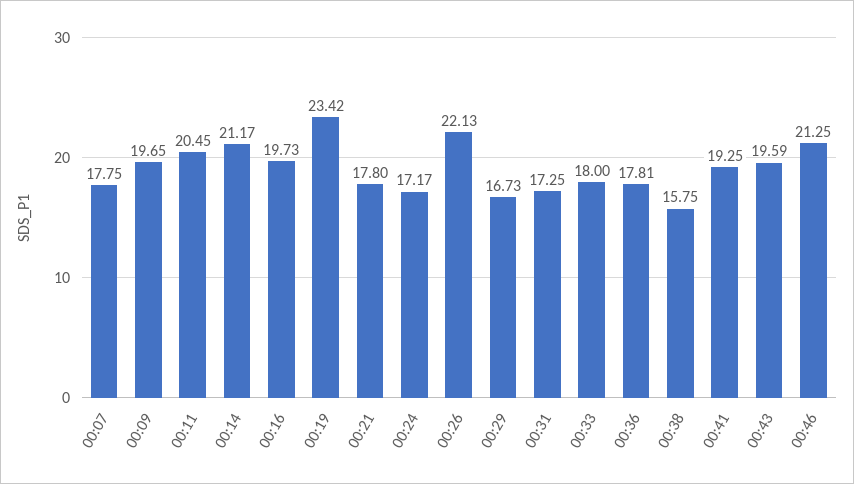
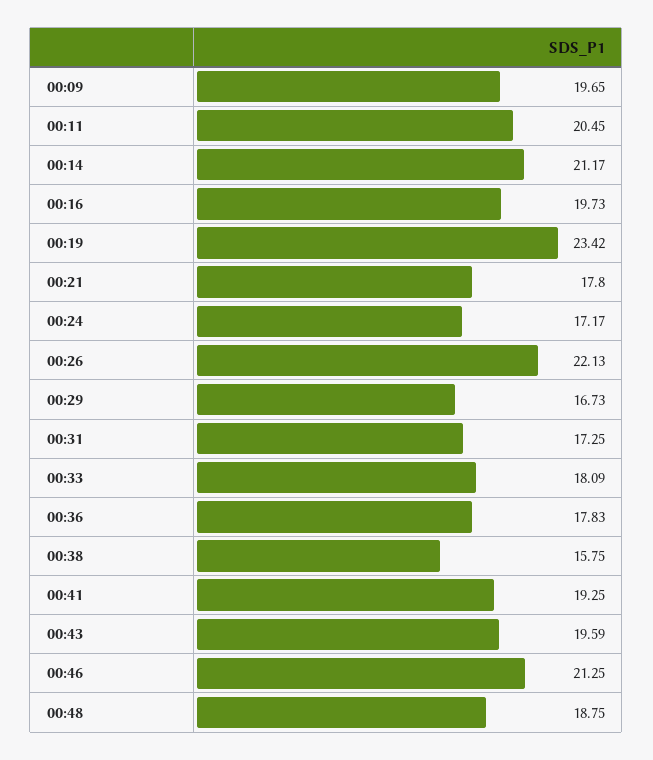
00:07: 17.75 -> none
00:33: 18 -> 18.09
00:36: 17.81 -> 17.83
00:48: none -> 18.75

